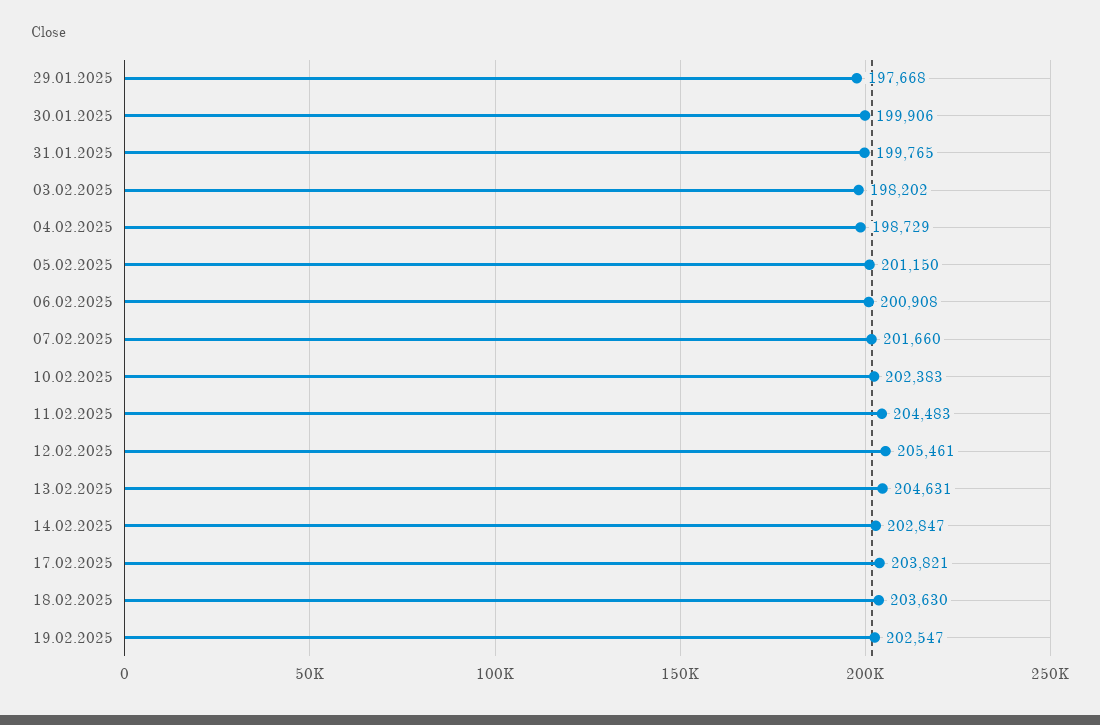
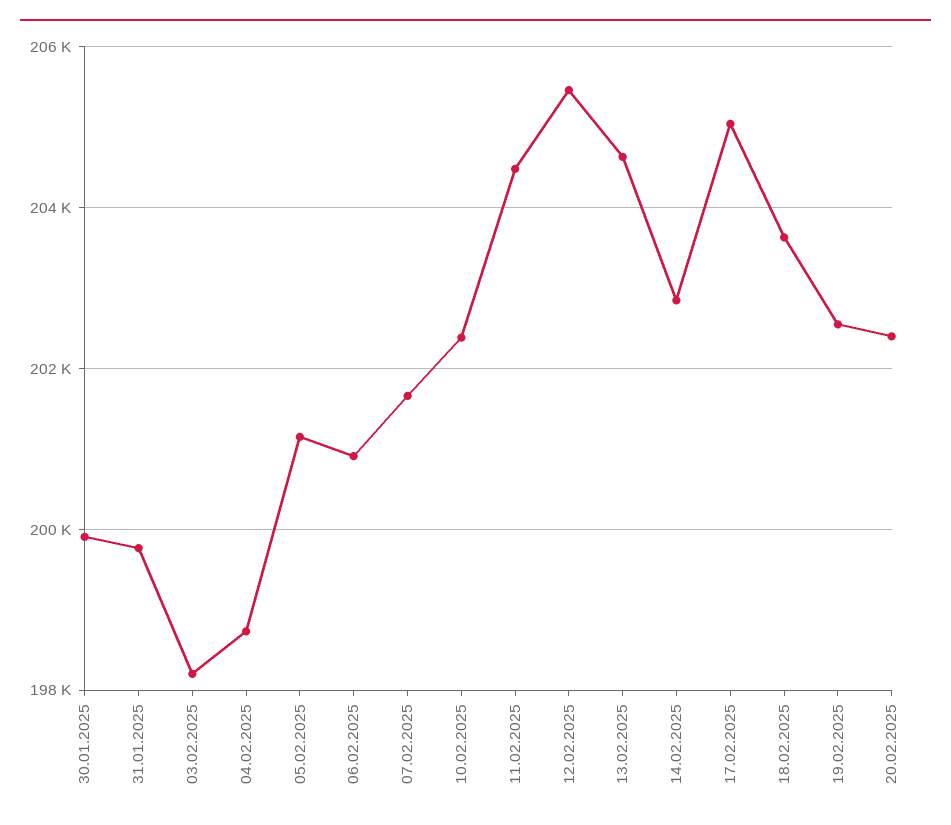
29.01.2025: 197668 -> none
17.02.2025: 203821 -> 205000
20.02.2025: none -> 202400

